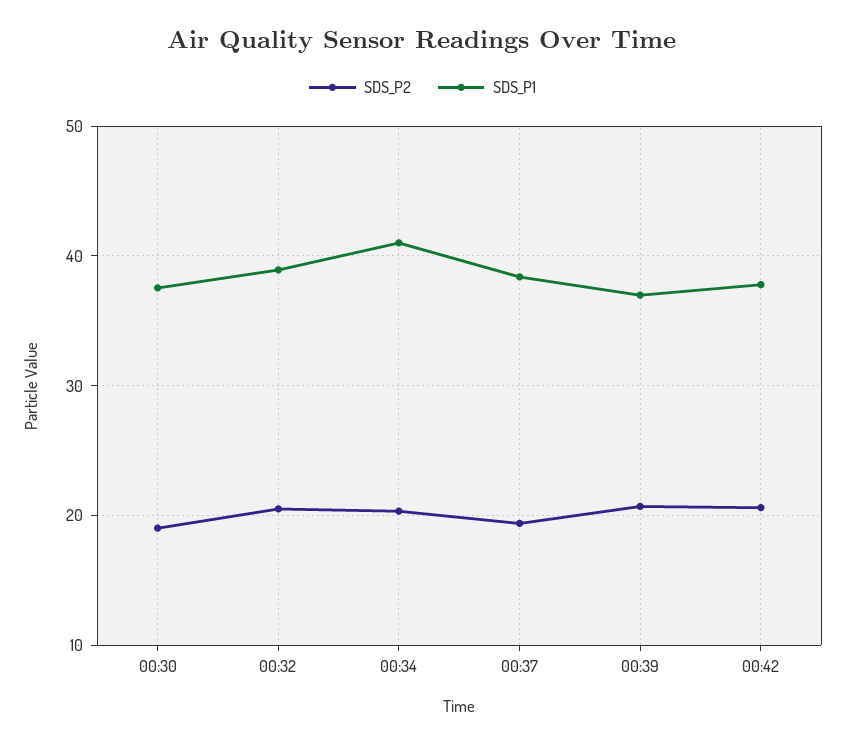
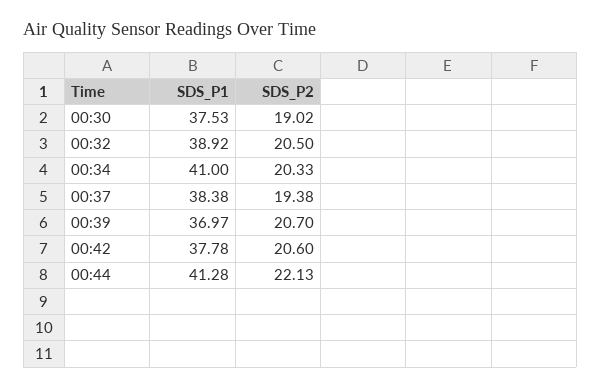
SDS_P1, 00:44: none -> 41.28
SDS_P2, 00:44: none -> 22.13

